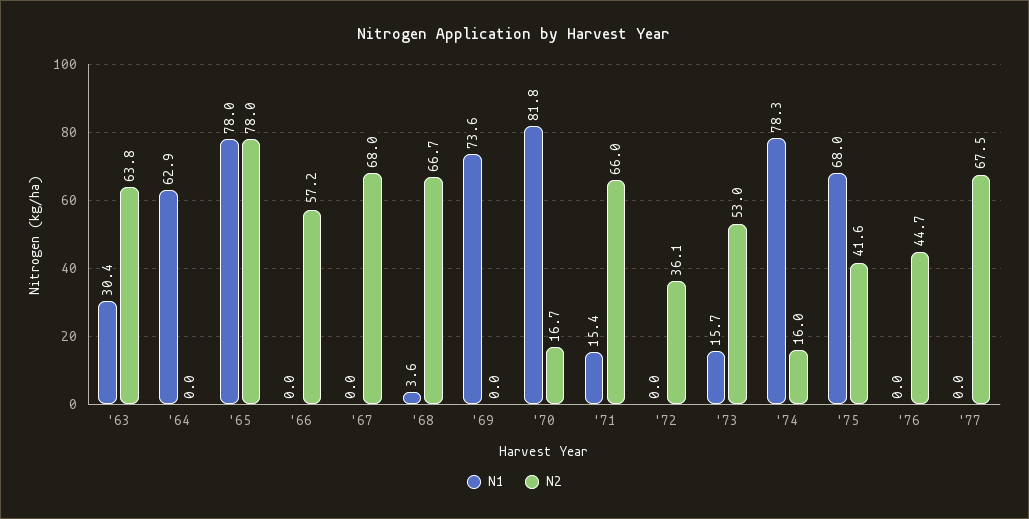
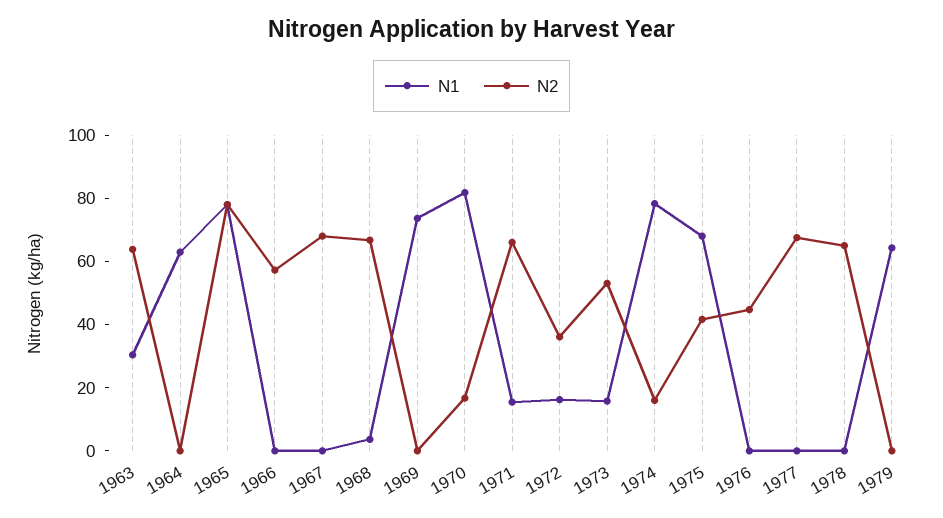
N1, '72: 0 -> 15
N1, 1978: none -> 0
N2, 1978: none -> 65
N1, 1979: none -> 65
N2, 1979: none -> 0

